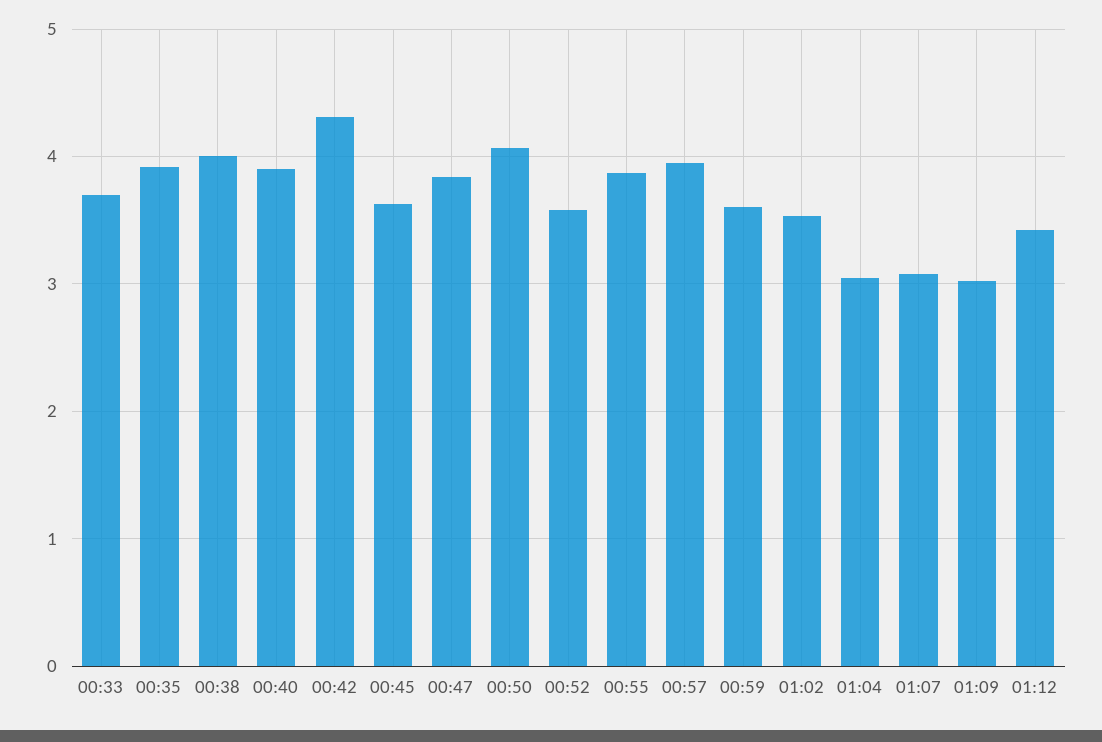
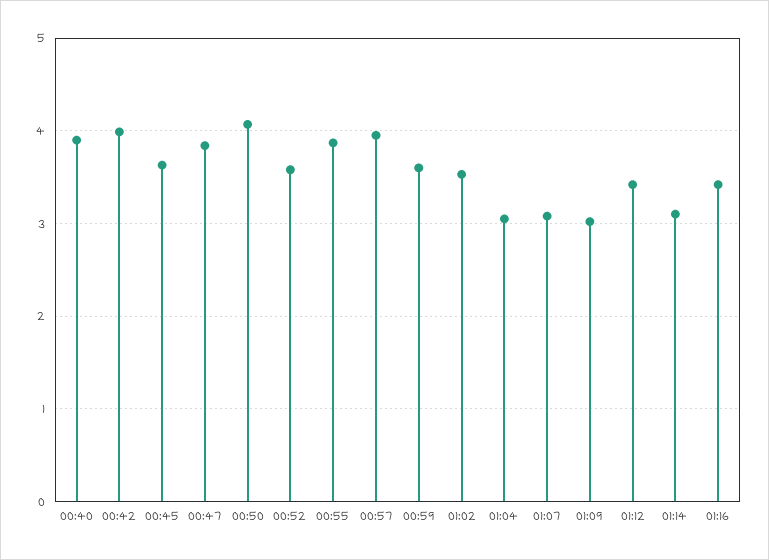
00:33: 3.7 -> none
00:35: 3.9 -> none
00:38: 4 -> none
00:42: 4.3 -> 4
01:14: none -> 3.1
01:16: none -> 3.4

